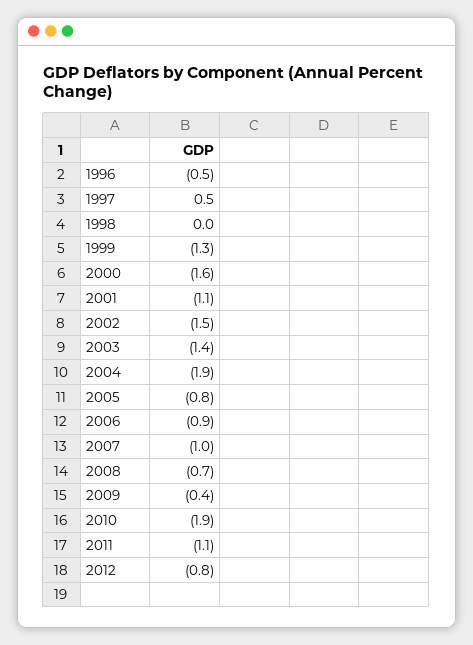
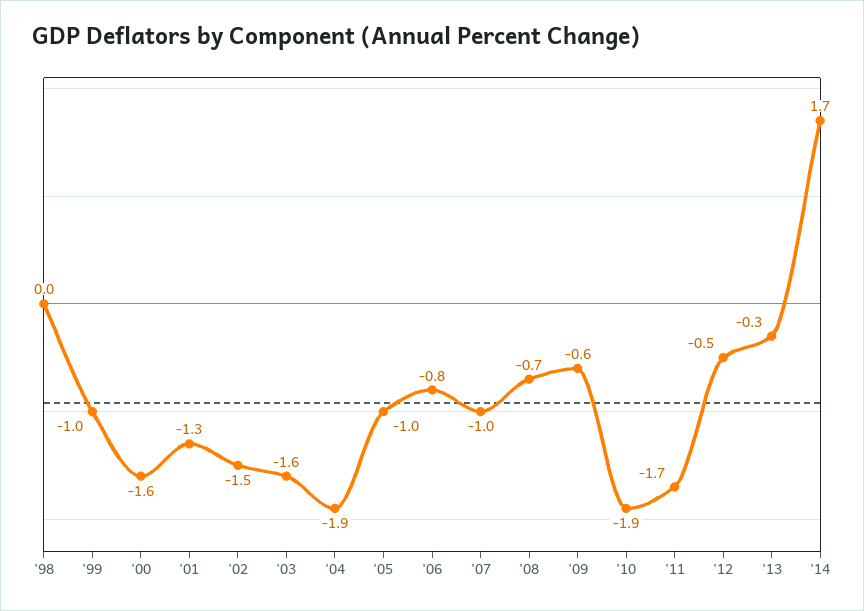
1996: -0.5 -> none
1997: 0.5 -> none
1999: -1.3 -> -1
2001: -1.1 -> -1.3
2003: -1.4 -> -1.6
2005: -0.8 -> -1
2006: -0.9 -> -0.8
2009: -0.4 -> -0.6
2011: -1.1 -> -1.7
2012: -0.8 -> -0.5
'13: none -> -0.3
'14: none -> 1.7

